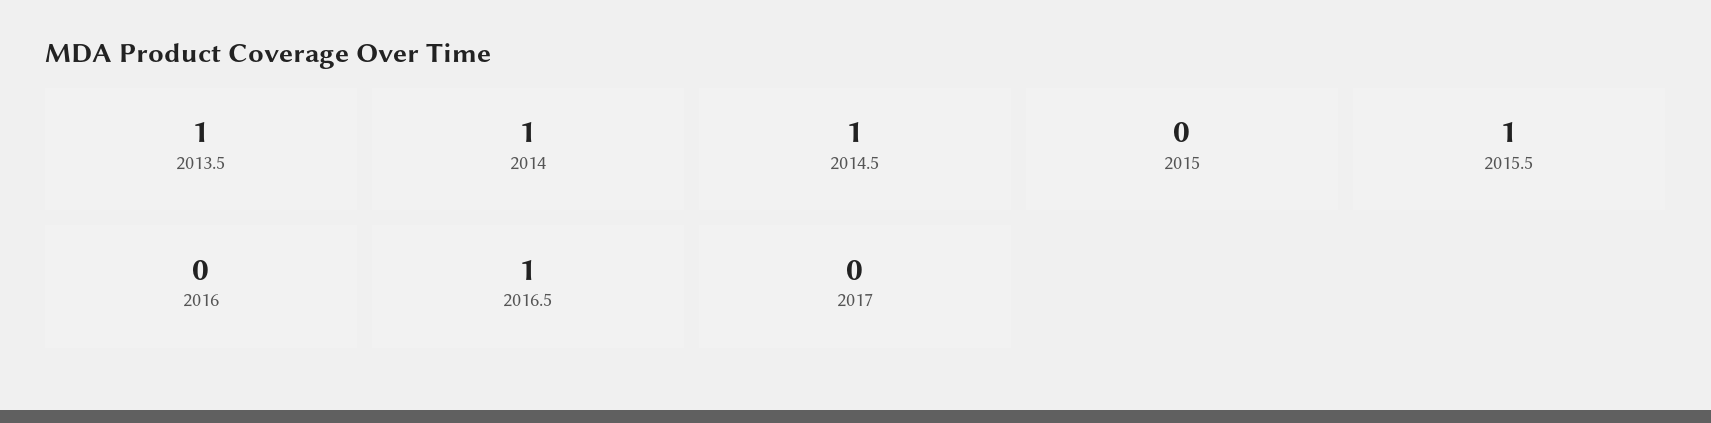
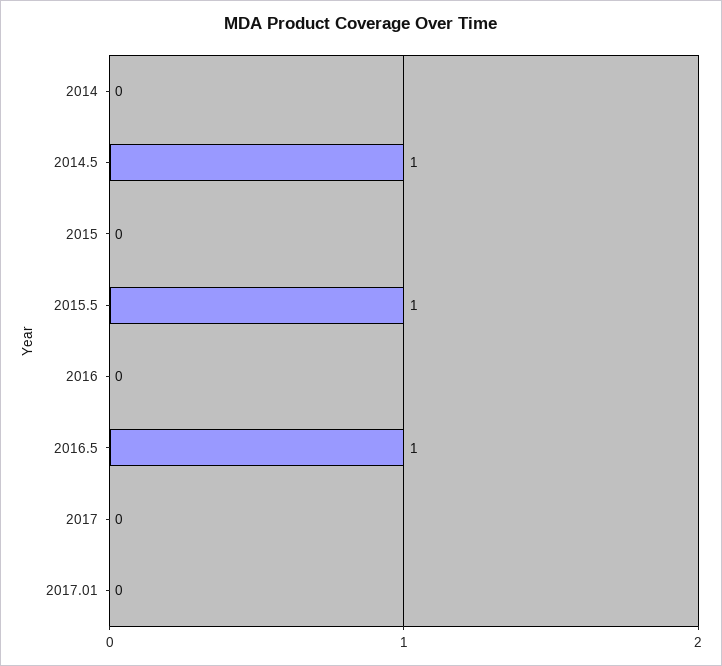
2013.5: 1 -> none
2014: 1 -> 0
2017.01: none -> 0

